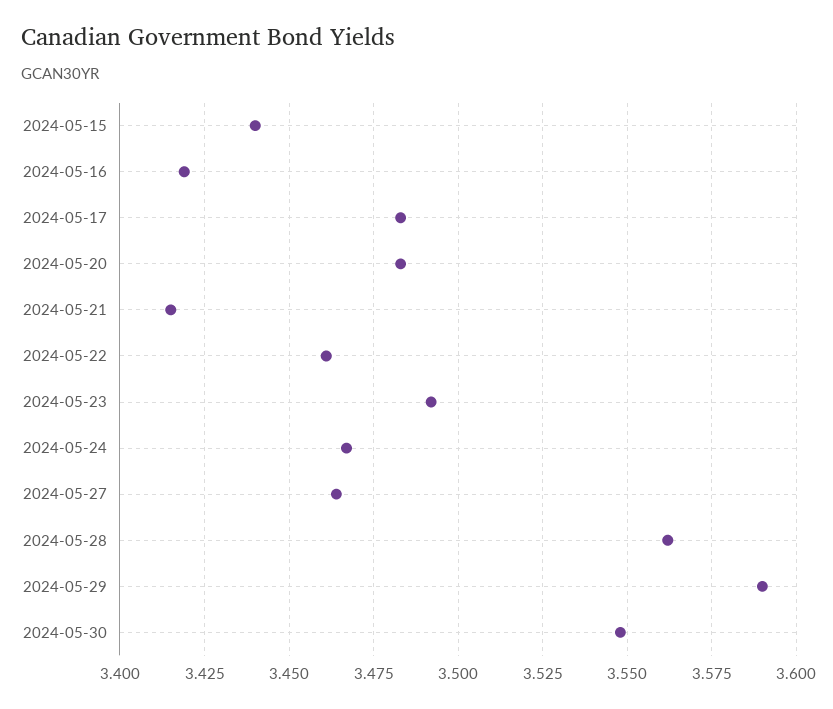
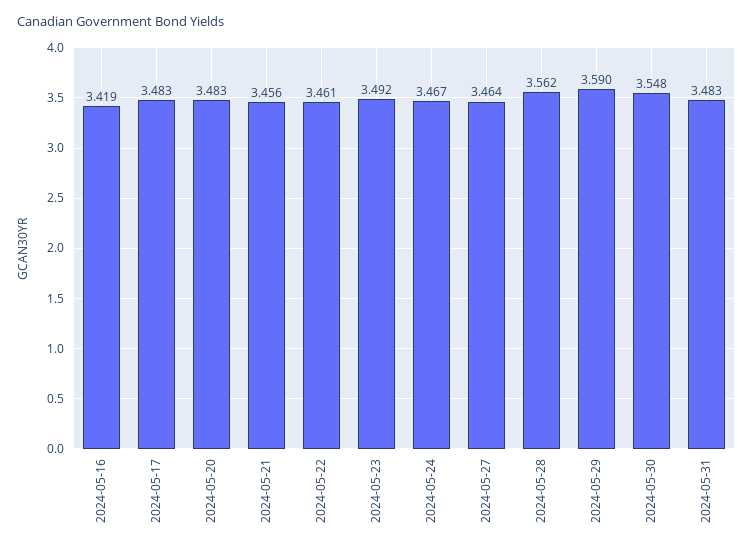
2024-05-15: 3.44 -> none
2024-05-21: 3.415 -> 3.456
2024-05-31: none -> 3.483

